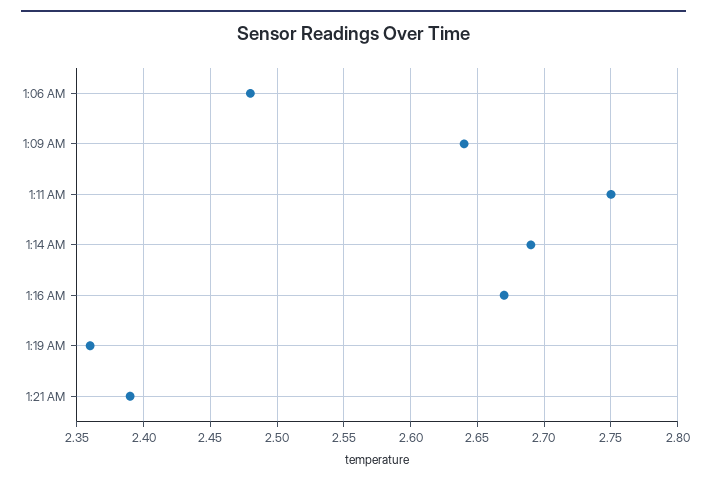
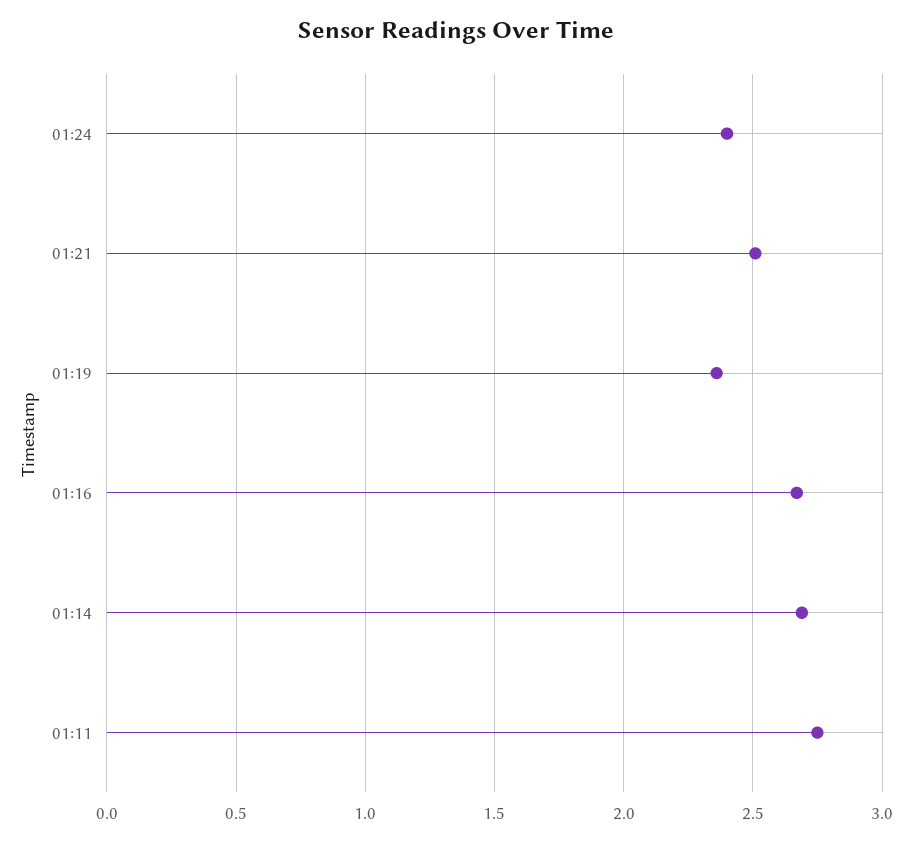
1:06 AM: 2.48 -> none
1:09 AM: 2.64 -> none
1:21 AM: 2.39 -> 2.5
01:24: none -> 2.4

